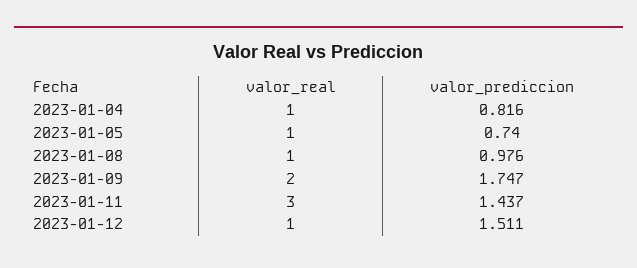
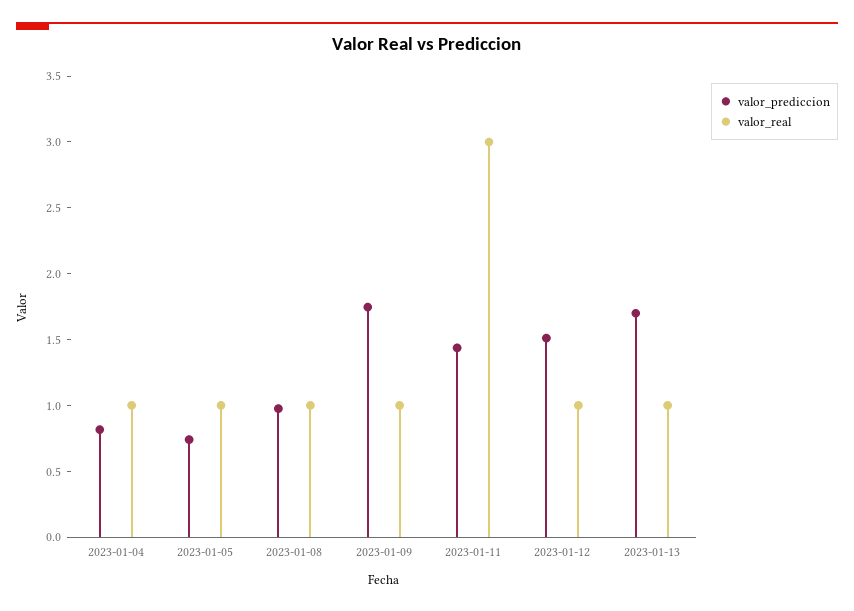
valor_real, 2023-01-09: 2 -> 1
valor_prediccion, 2023-01-13: none -> 1.7
valor_real, 2023-01-13: none -> 1

